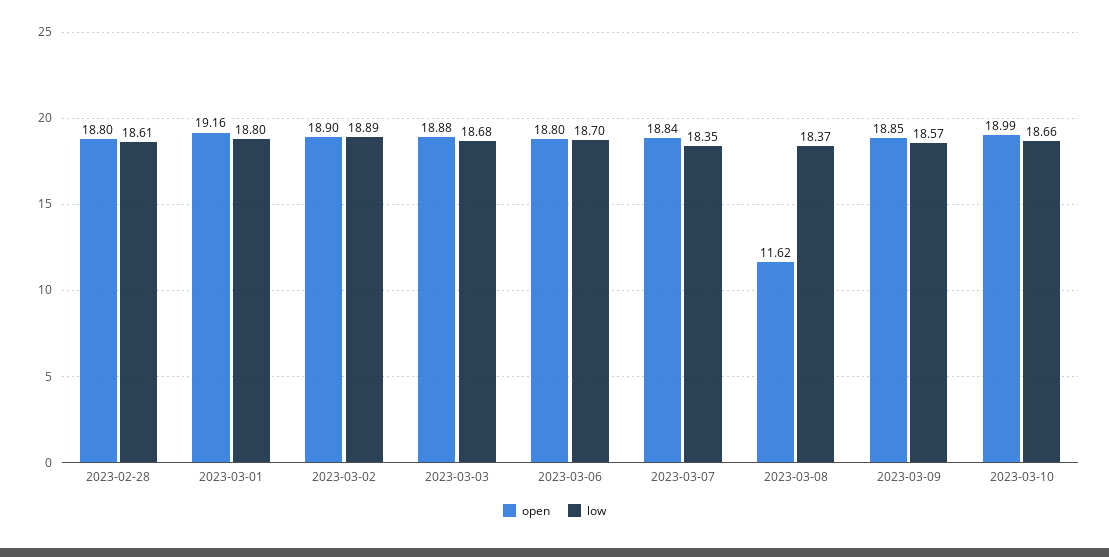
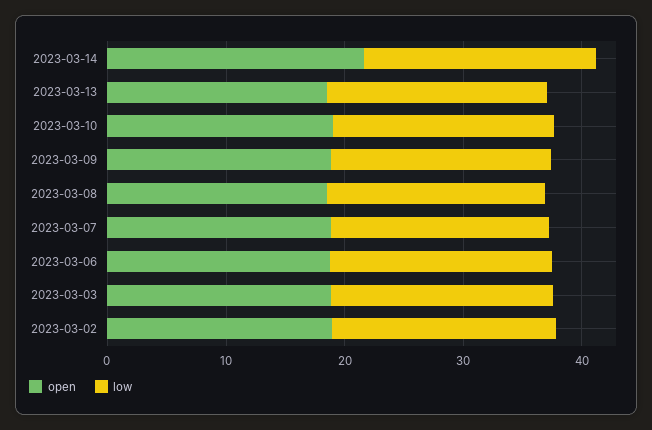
open, 2023-02-28: 18.8 -> none
low, 2023-02-28: 18.61 -> none
open, 2023-03-01: 19.16 -> none
low, 2023-03-01: 18.8 -> none
open, 2023-03-08: 11.62 -> 18
open, 2023-03-14: none -> 22
low, 2023-03-14: none -> 20
open, 2023-03-13: none -> 18
low, 2023-03-13: none -> 18

